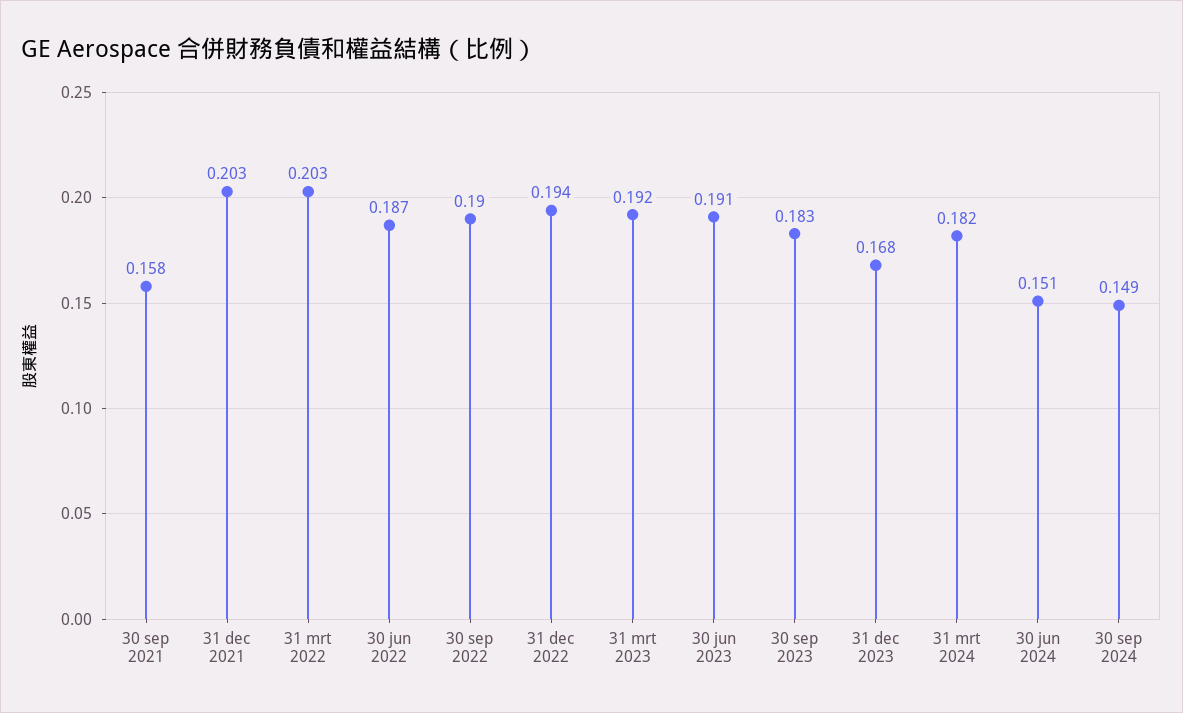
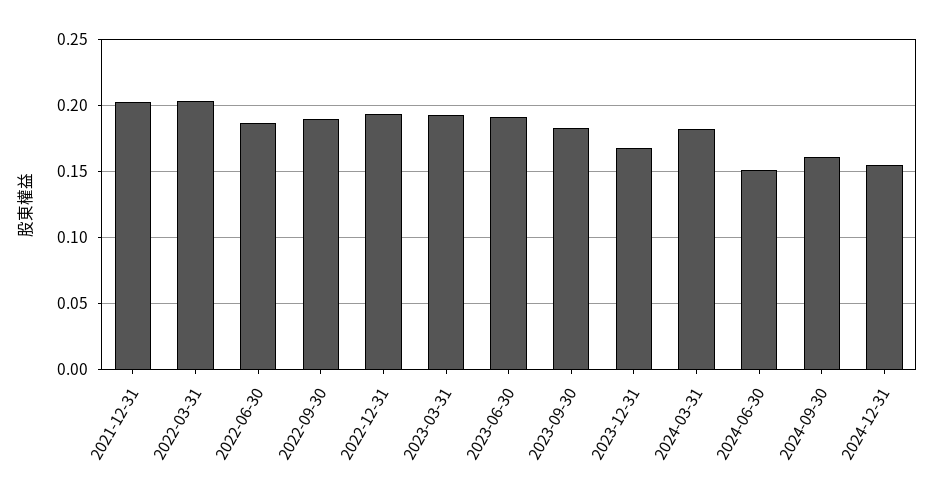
30 sep 2021: 0.158 -> none
30 sep 2024: 0.149 -> 0.16
2024-12-31: none -> 0.155

